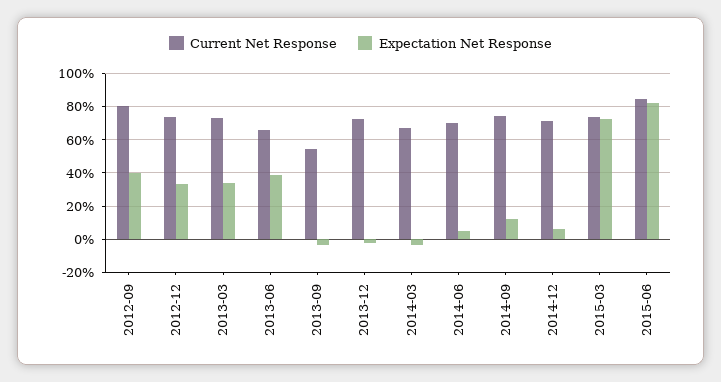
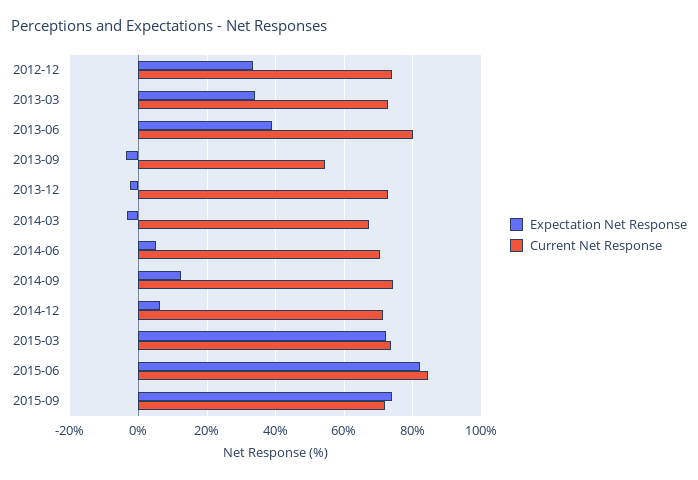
Current Net Response, 2012-09: 80 -> none
Expectation Net Response, 2012-09: 40 -> none
Current Net Response, 2013-06: 65 -> 80
Expectation Net Response, 2015-09: none -> 74
Current Net Response, 2015-09: none -> 72

